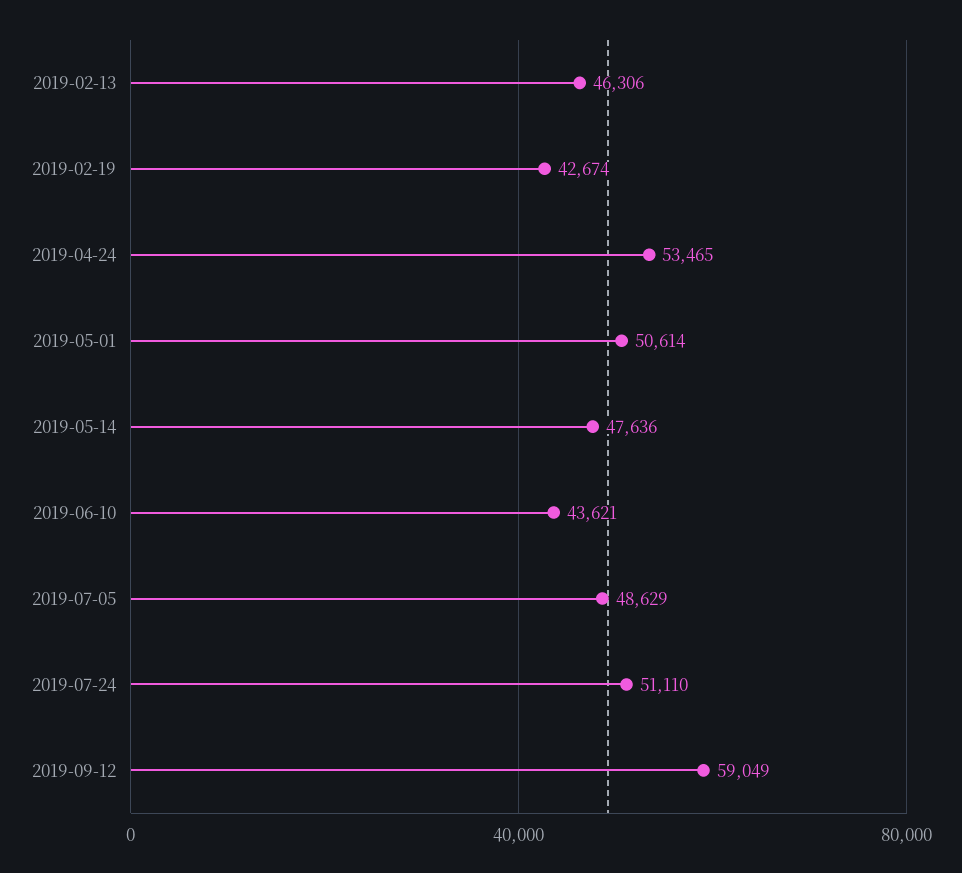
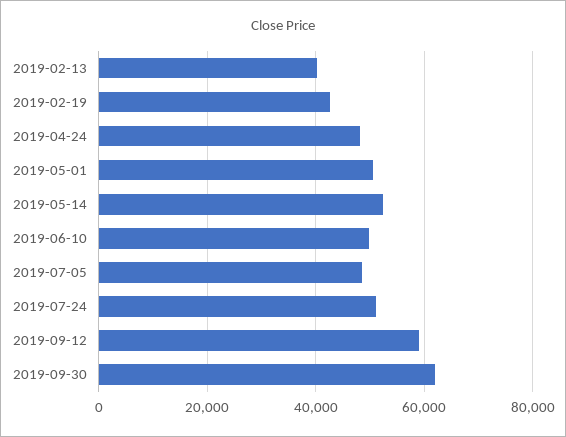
2019-02-13: 46306 -> 40000
2019-04-24: 53465 -> 48000
2019-05-14: 47636 -> 52000
2019-06-10: 43621 -> 50000
2019-09-30: none -> 62000

